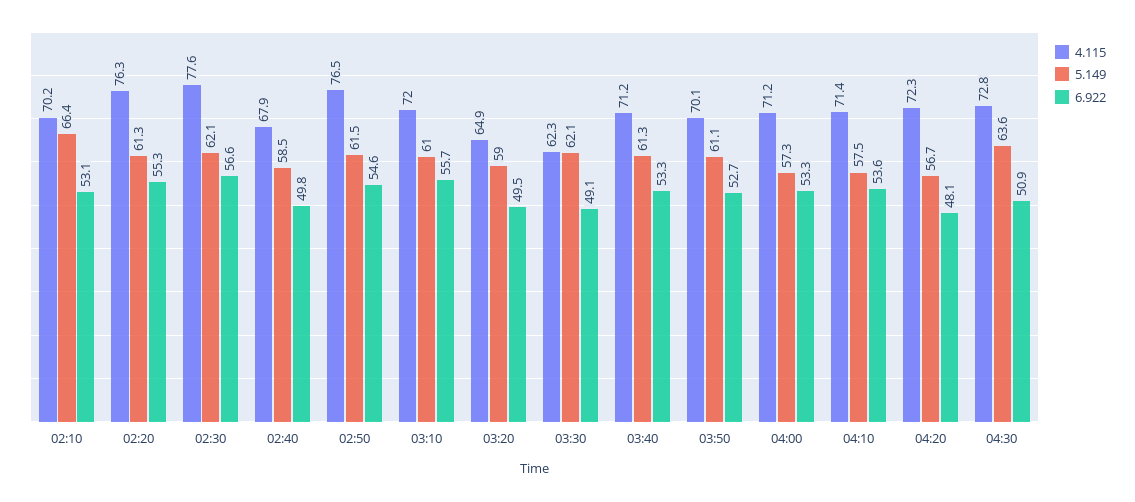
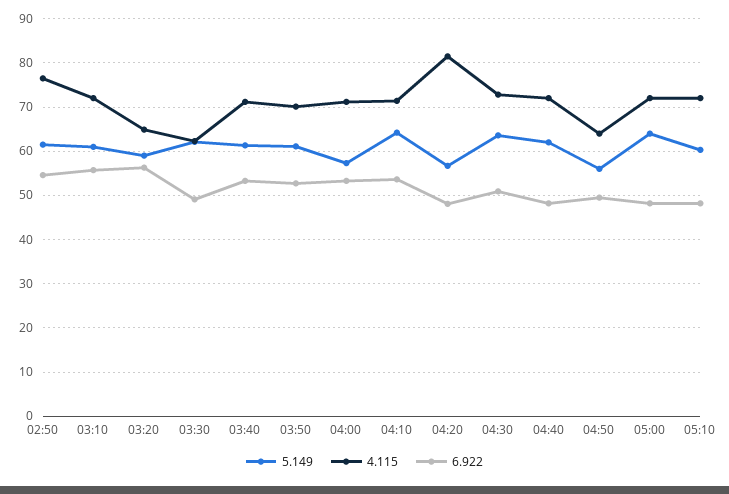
4.115, 02:10: 70.2 -> none
5.149, 02:10: 66.4 -> none
6.922, 02:10: 53.1 -> none
4.115, 02:20: 76.3 -> none
5.149, 02:20: 61.3 -> none
6.922, 02:20: 55.3 -> none
4.115, 02:30: 77.6 -> none
5.149, 02:30: 62.1 -> none
6.922, 02:30: 56.6 -> none
4.115, 02:40: 67.9 -> none
5.149, 02:40: 58.5 -> none
6.922, 02:40: 49.8 -> none
6.922, 03:20: 49.5 -> 56
5.149, 04:10: 57.5 -> 64
4.115, 04:20: 72.3 -> 82
5.149, 04:40: none -> 62
4.115, 04:40: none -> 72
6.922, 04:40: none -> 48
5.149, 04:50: none -> 56
4.115, 04:50: none -> 64
6.922, 04:50: none -> 50
5.149, 05:00: none -> 64
4.115, 05:00: none -> 72
6.922, 05:00: none -> 48
5.149, 05:10: none -> 60
4.115, 05:10: none -> 72
6.922, 05:10: none -> 48

